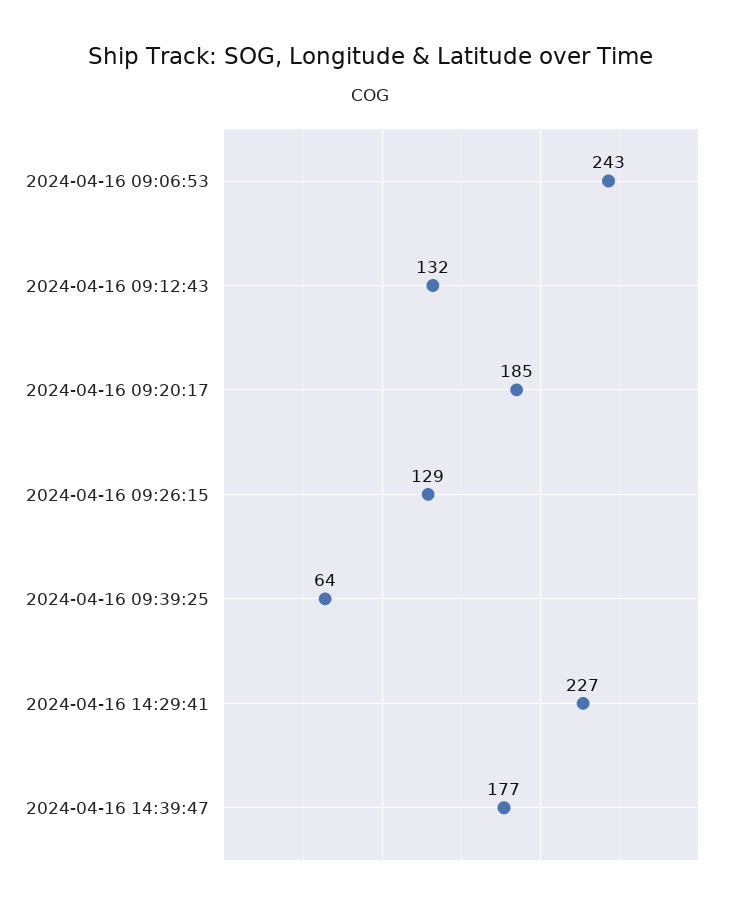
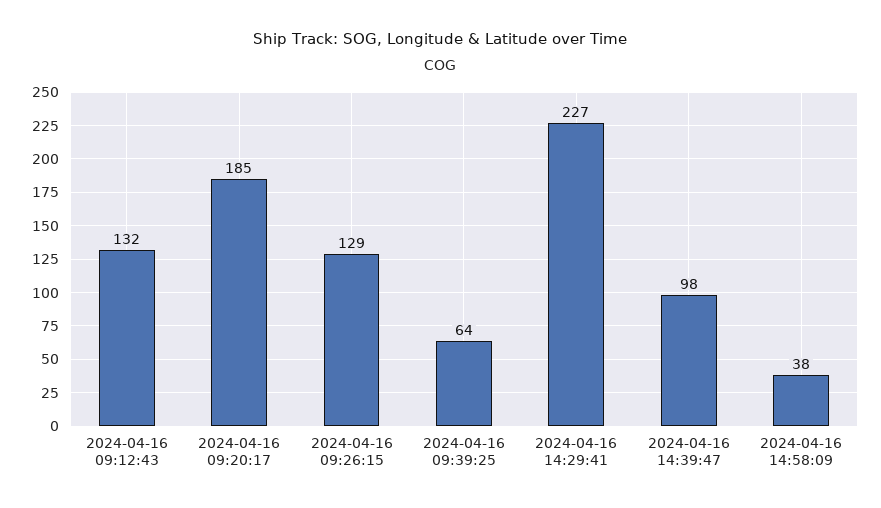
2024-04-16 09:06:53: 243 -> none
2024-04-16 14:39:47: 177 -> 98
2024-04-16 14:58:09: none -> 38

